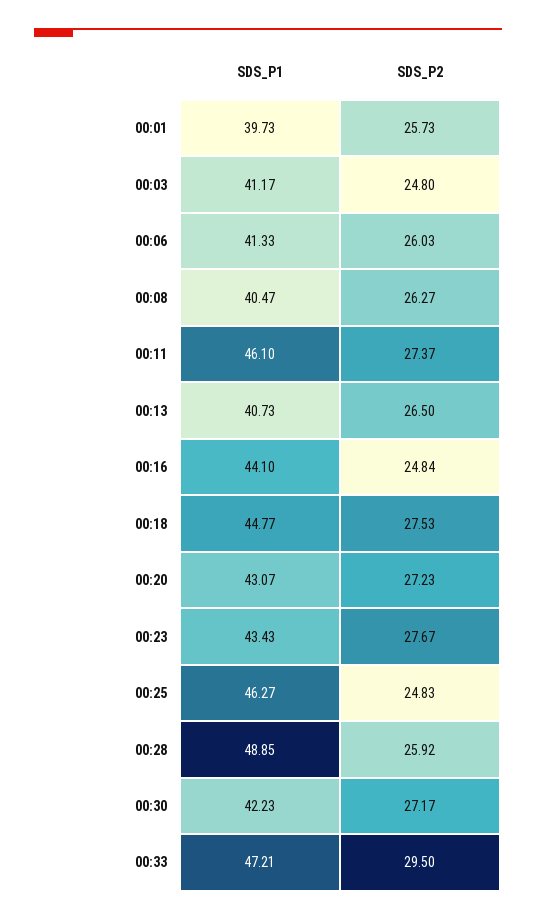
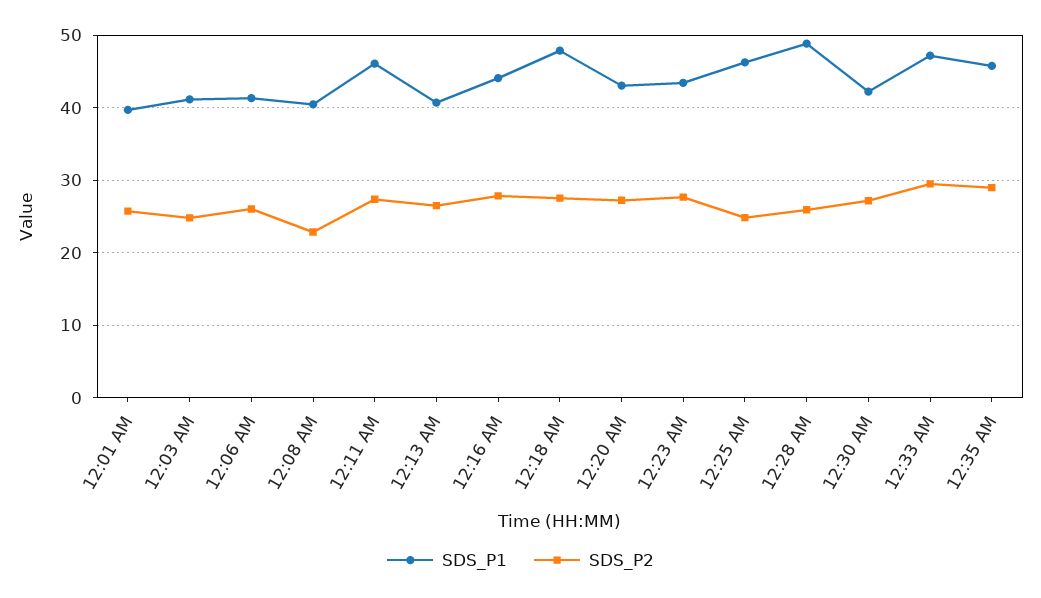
SDS_P2, 00:08: 26.27 -> 23
SDS_P2, 00:16: 24.84 -> 28
SDS_P1, 00:18: 44.77 -> 48
SDS_P1, 12:35 AM: none -> 46
SDS_P2, 12:35 AM: none -> 29

